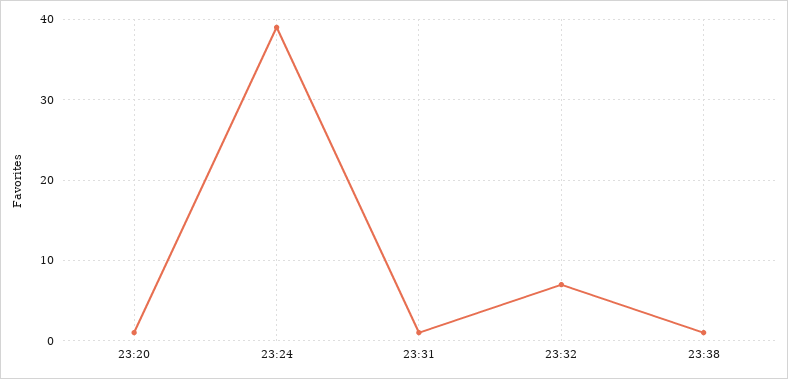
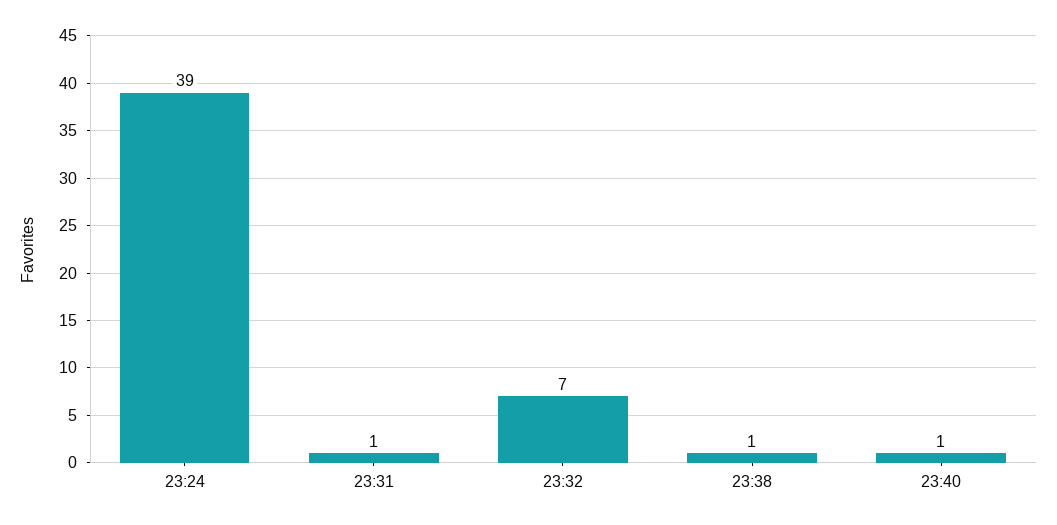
23:20: 1 -> none
23:40: none -> 1

